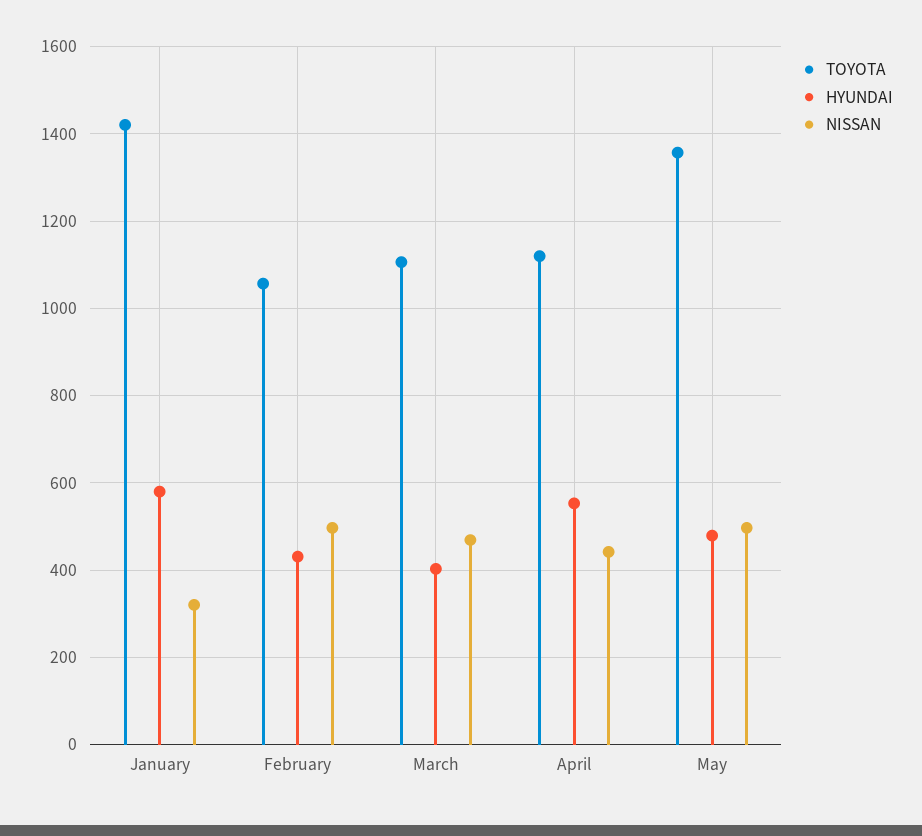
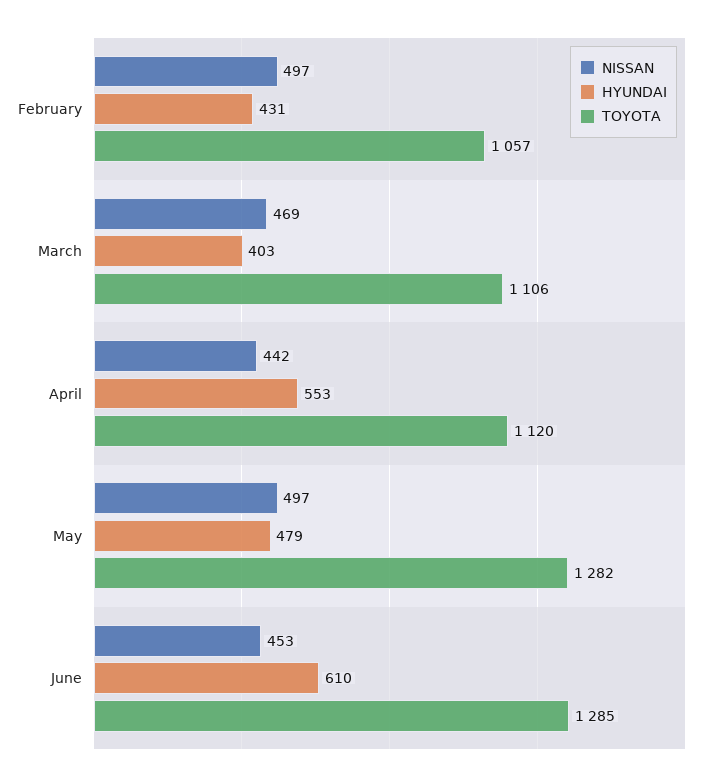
TOYOTA, January: 1420 -> none
HYUNDAI, January: 580 -> none
NISSAN, January: 320 -> none
TOYOTA, May: 1360 -> 1282
NISSAN, June: none -> 453
HYUNDAI, June: none -> 610
TOYOTA, June: none -> 1285

